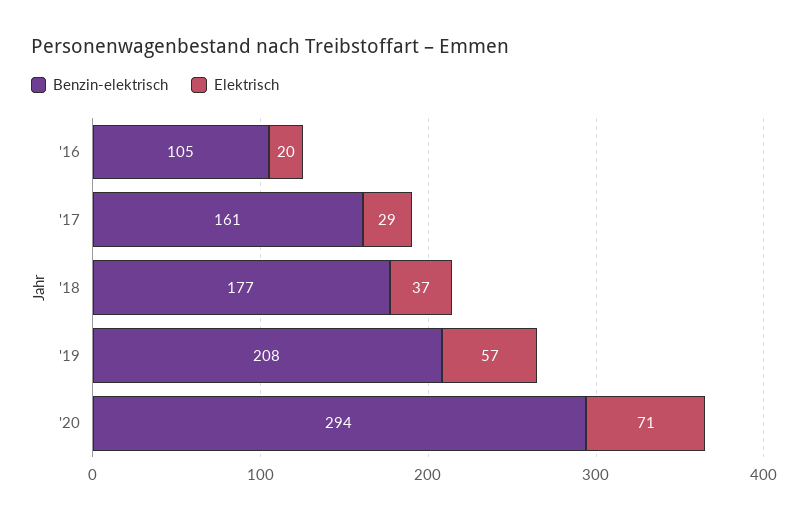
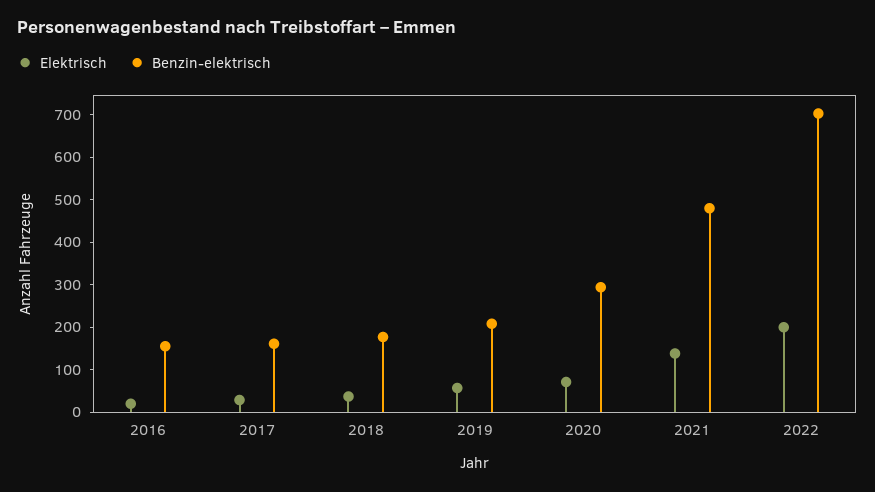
Benzin-elektrisch, '16: 105 -> 160
Elektrisch, 2021: none -> 140
Benzin-elektrisch, 2021: none -> 480
Elektrisch, 2022: none -> 200
Benzin-elektrisch, 2022: none -> 700

